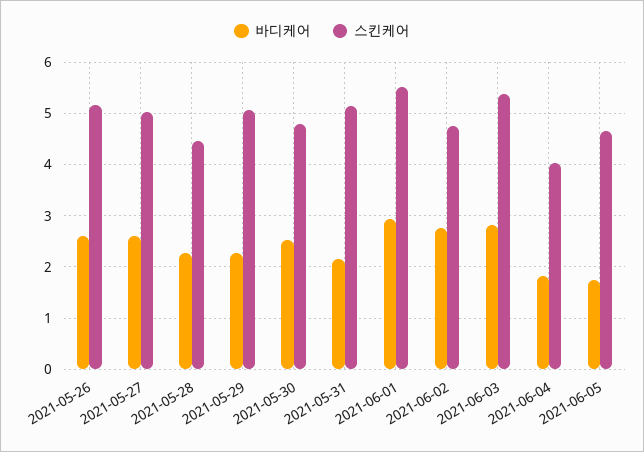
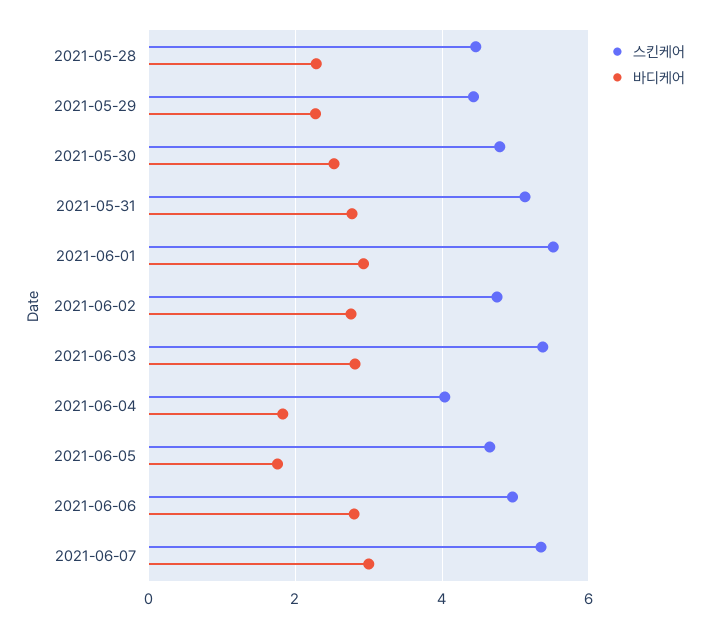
바디케어, 2021-05-26: 2.6 -> none
스킨케어, 2021-05-26: 5.2 -> none
바디케어, 2021-05-27: 2.6 -> none
스킨케어, 2021-05-27: 5 -> none
스킨케어, 2021-05-29: 5 -> 4.4
바디케어, 2021-05-31: 2.2 -> 2.8
스킨케어, 2021-06-06: none -> 5
바디케어, 2021-06-06: none -> 2.8
스킨케어, 2021-06-07: none -> 5.4
바디케어, 2021-06-07: none -> 3

